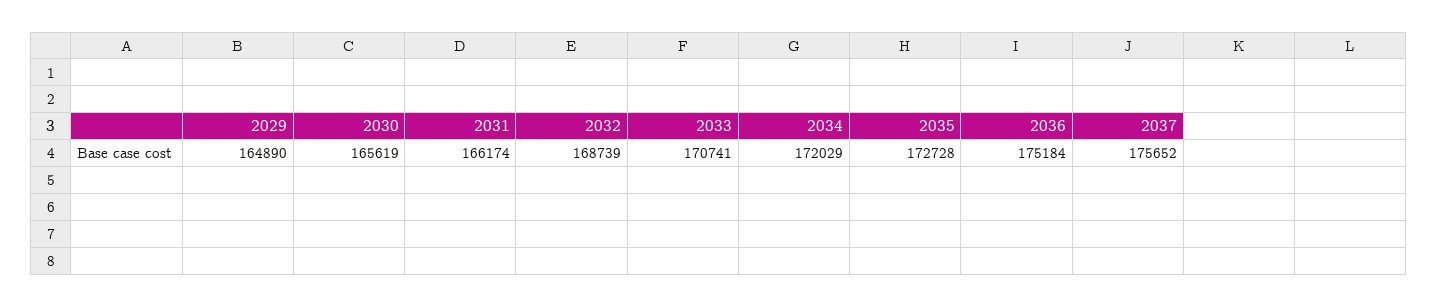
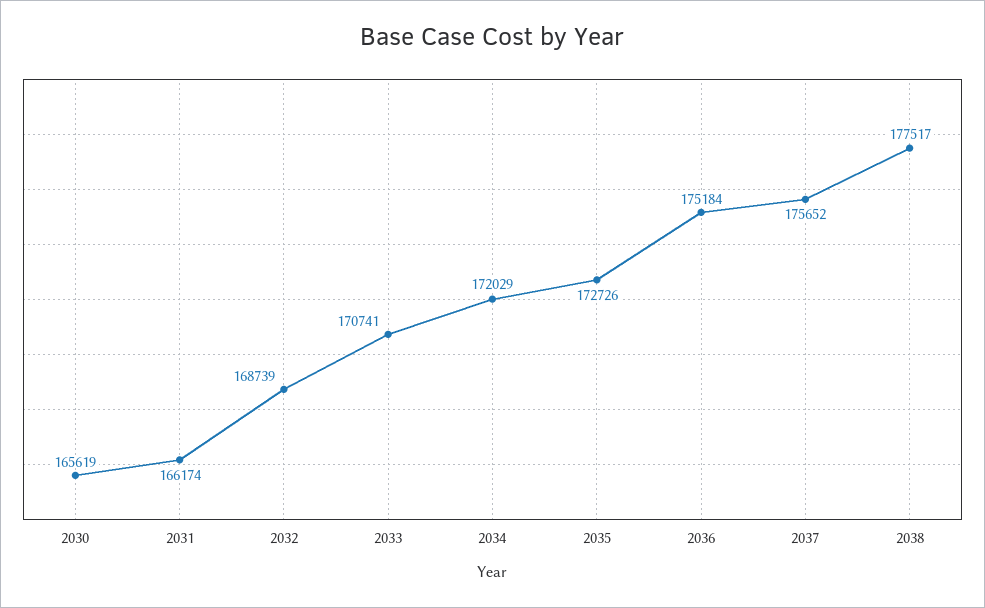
2029: 164890 -> none
2035: 172728 -> 172726
2038: none -> 177517

